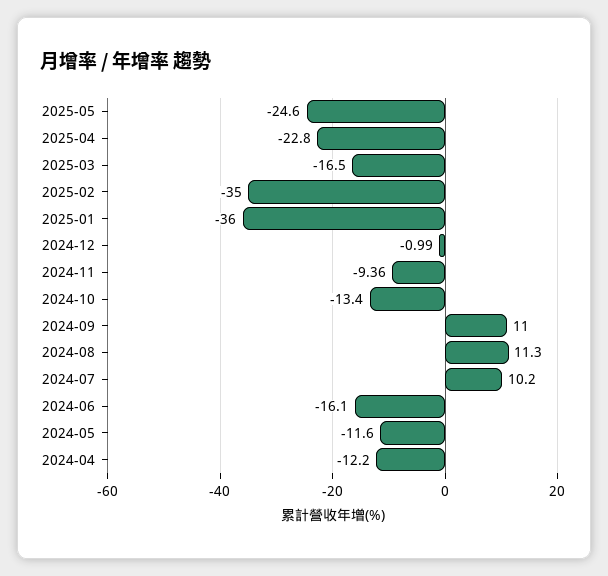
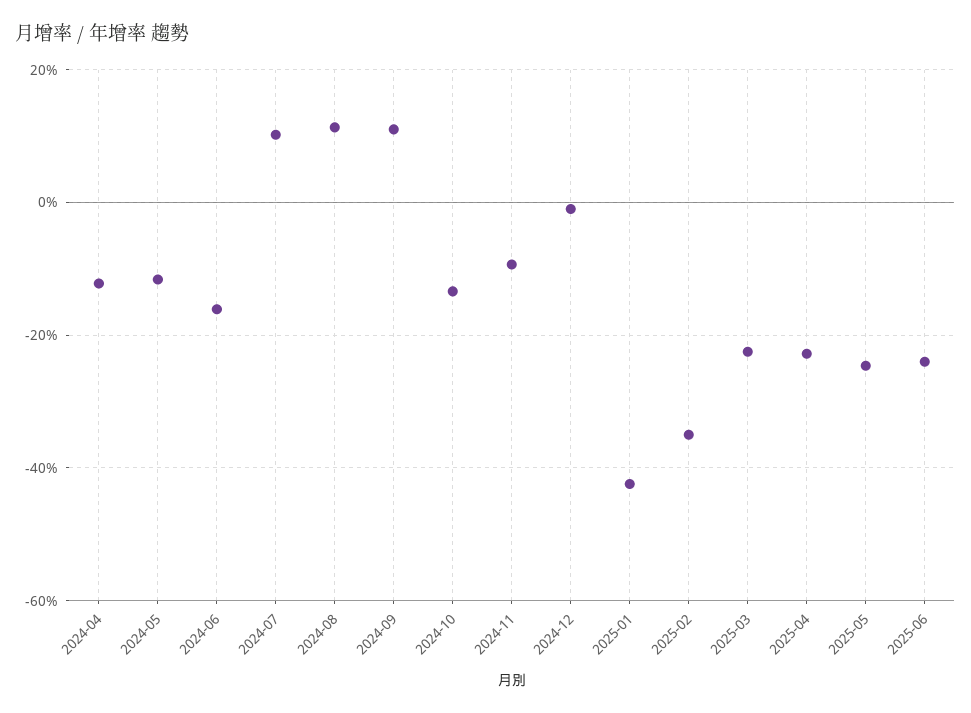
2025-03: -16.5 -> -22
2025-01: -36 -> -42
2025-06: none -> -24

